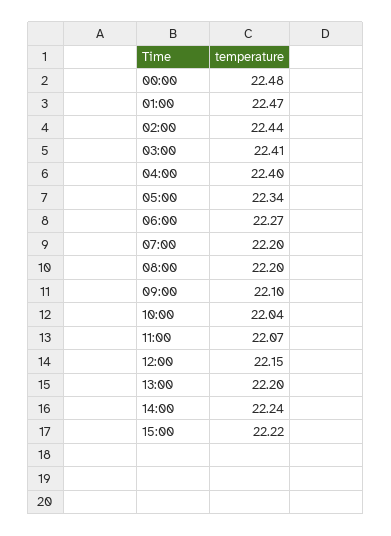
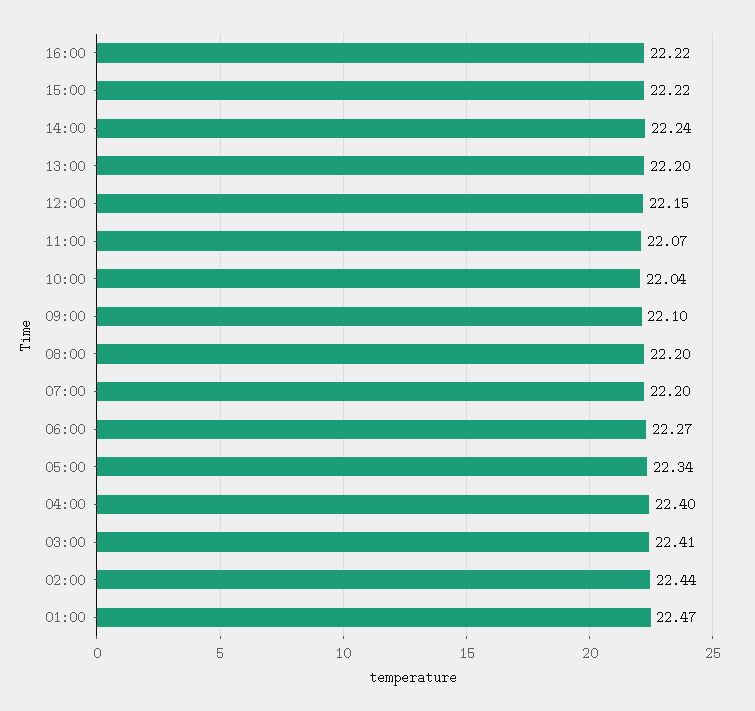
00:00: 22.48 -> none
16:00: none -> 22.22

